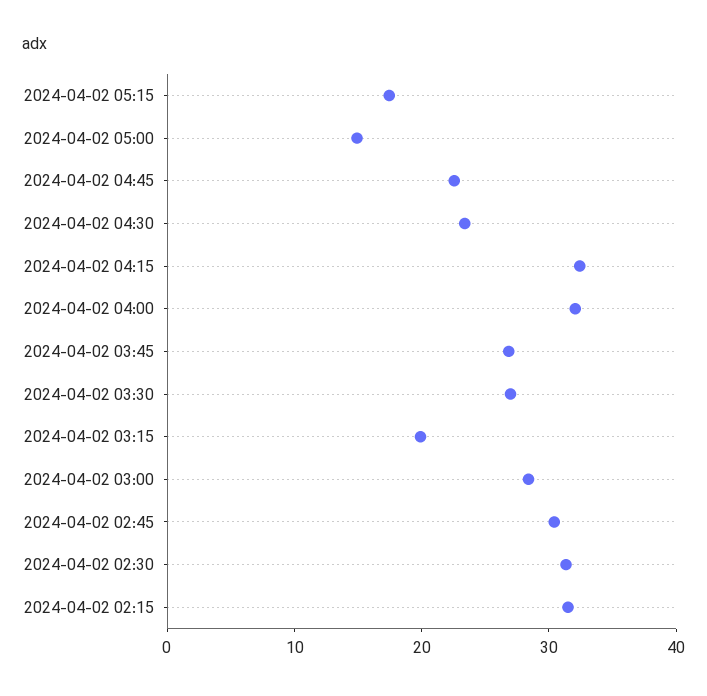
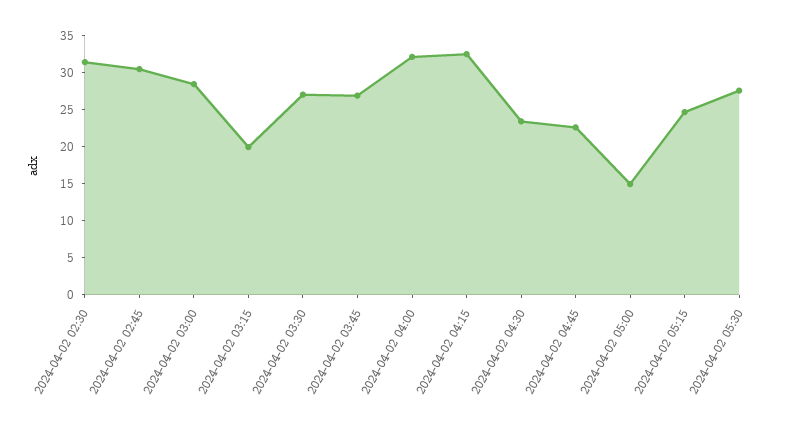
2024-04-02 05:15: 18 -> 25
2024-04-02 02:15: 32 -> none
2024-04-02 05:30: none -> 27.5

